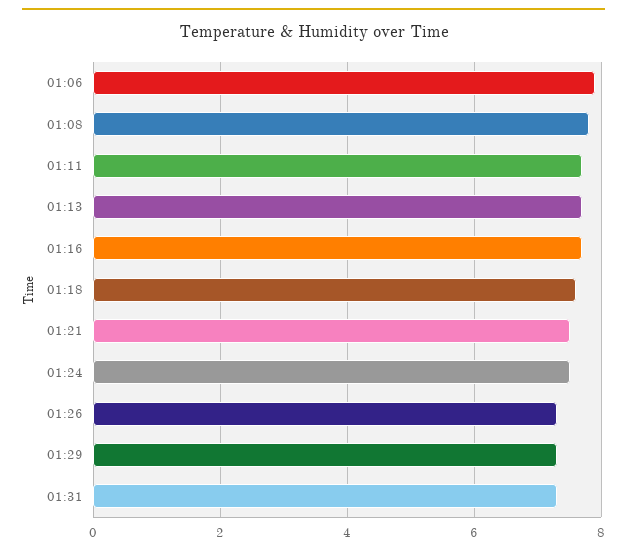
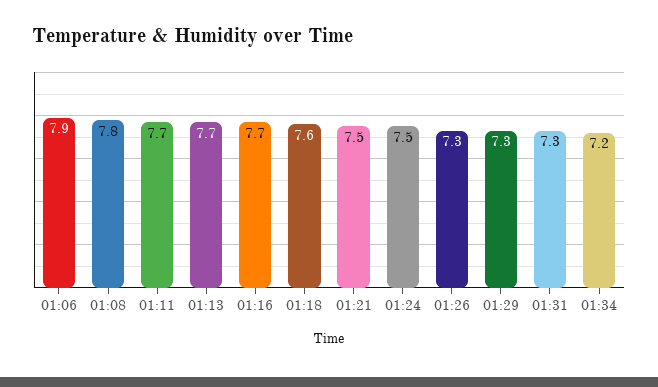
01:34: none -> 7.2

